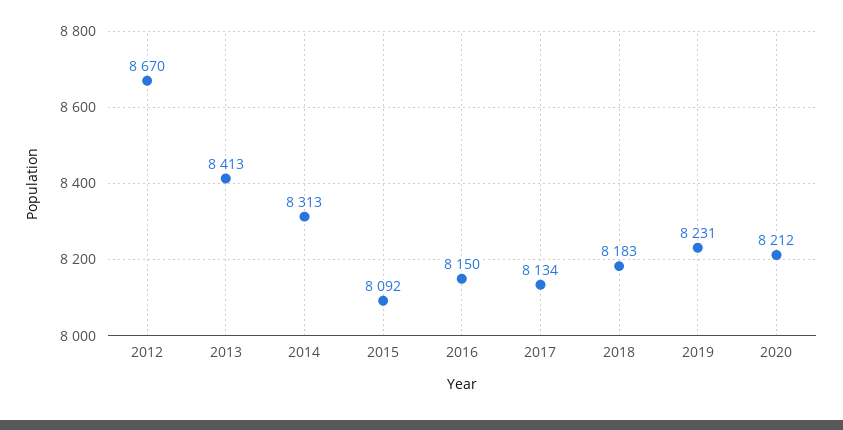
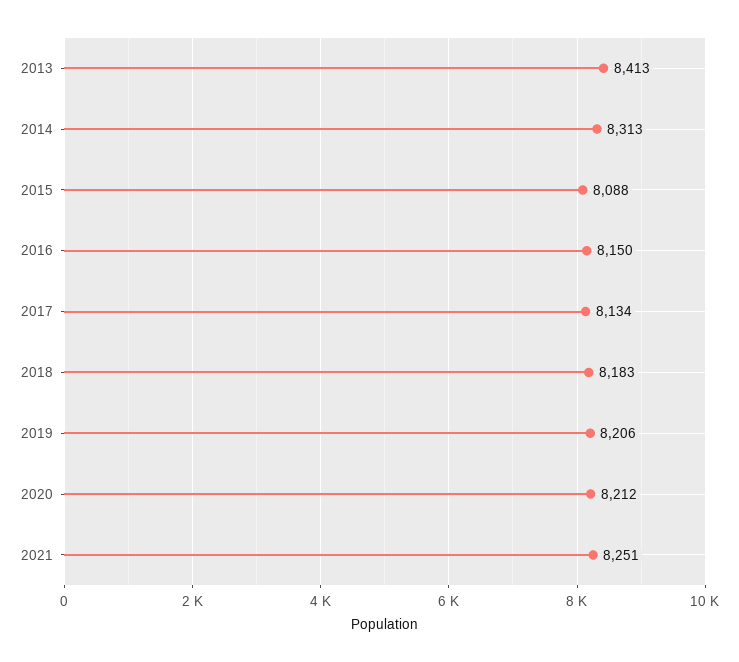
2012: 8670 -> none
2015: 8092 -> 8088
2019: 8231 -> 8206
2021: none -> 8251

